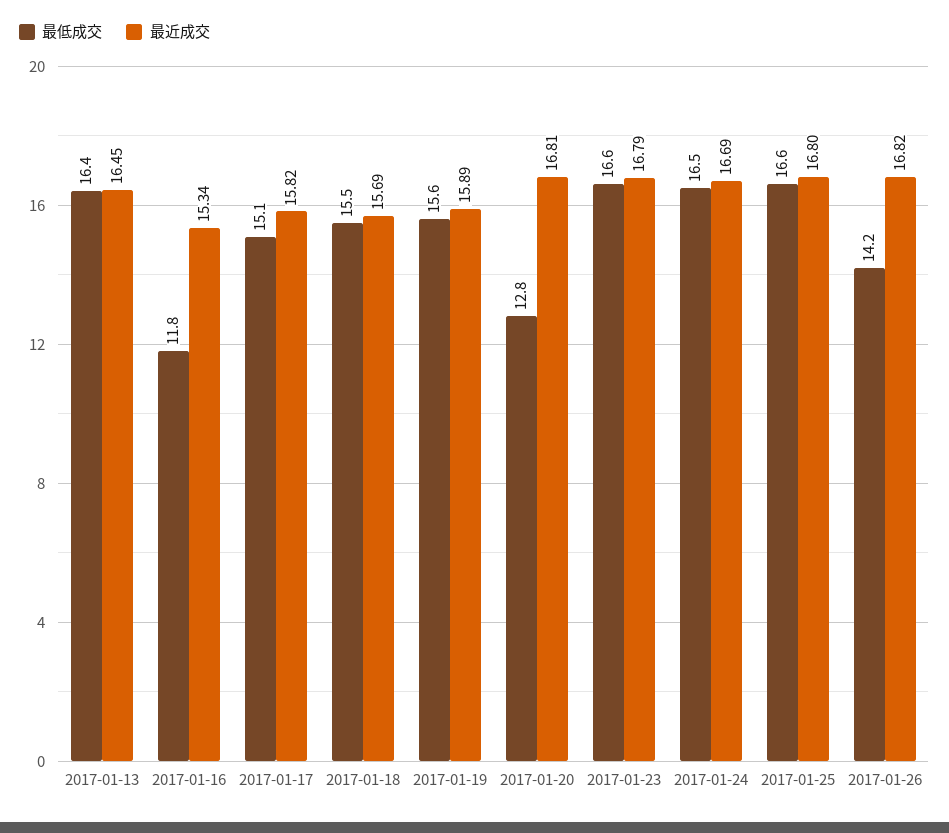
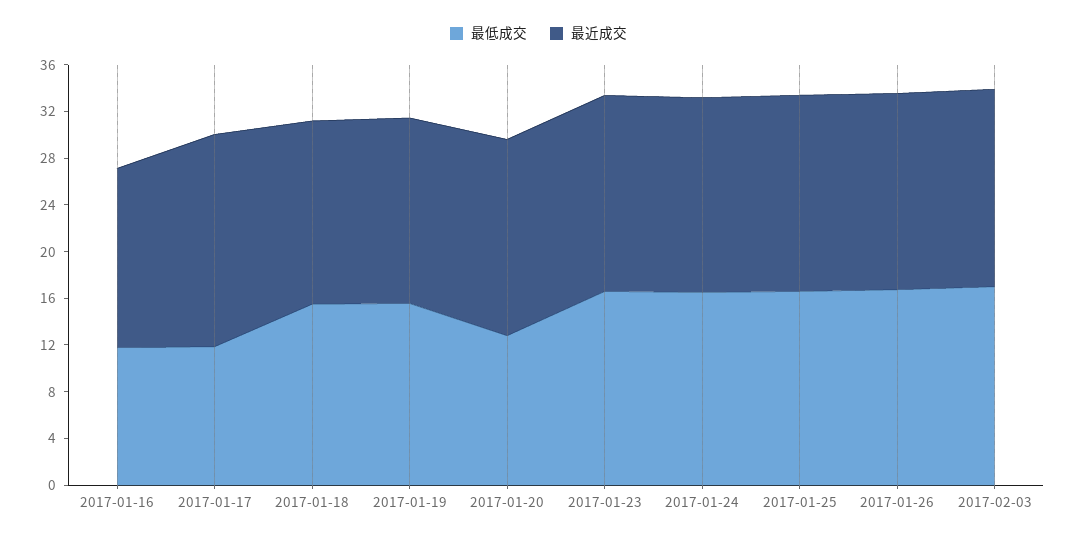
最低成交, 2017-01-13: 16.4 -> none
最近成交, 2017-01-13: 16.45 -> none
最低成交, 2017-01-17: 15.1 -> 12
最近成交, 2017-01-17: 15.82 -> 18
最低成交, 2017-01-26: 14.2 -> 17
最低成交, 2017-02-03: none -> 17
最近成交, 2017-02-03: none -> 17

